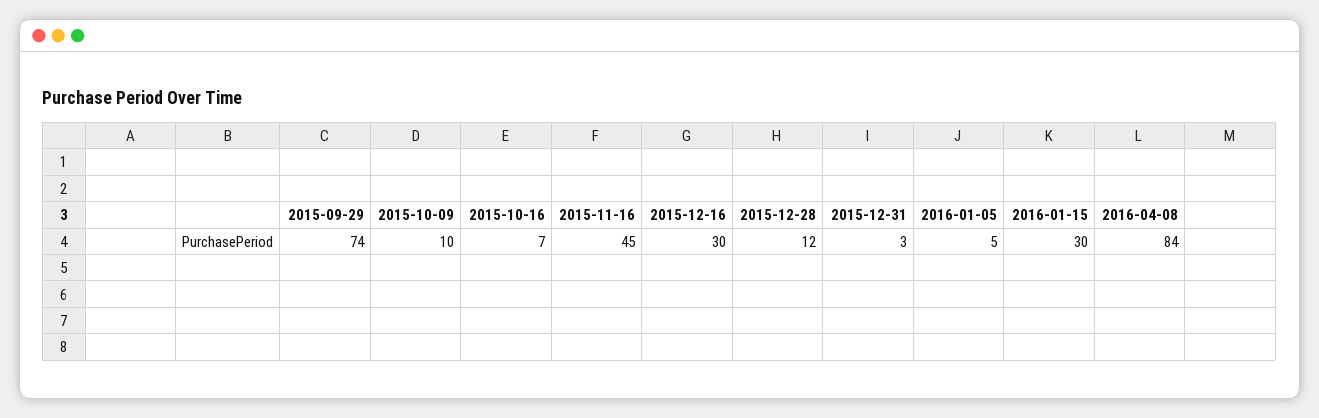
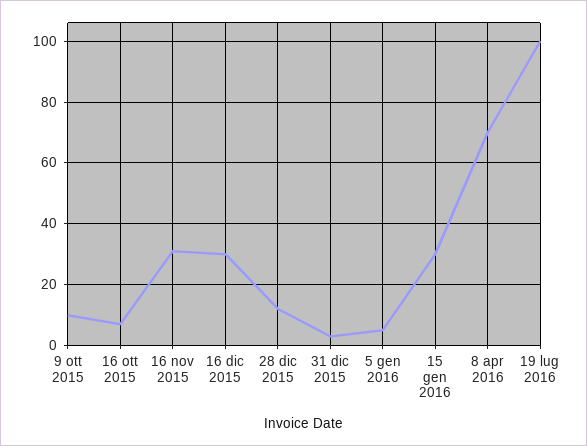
2015-09-29: 74 -> none
2015-11-16: 45 -> 30
2016-04-08: 84 -> 70
19 lug 2016: none -> 100

